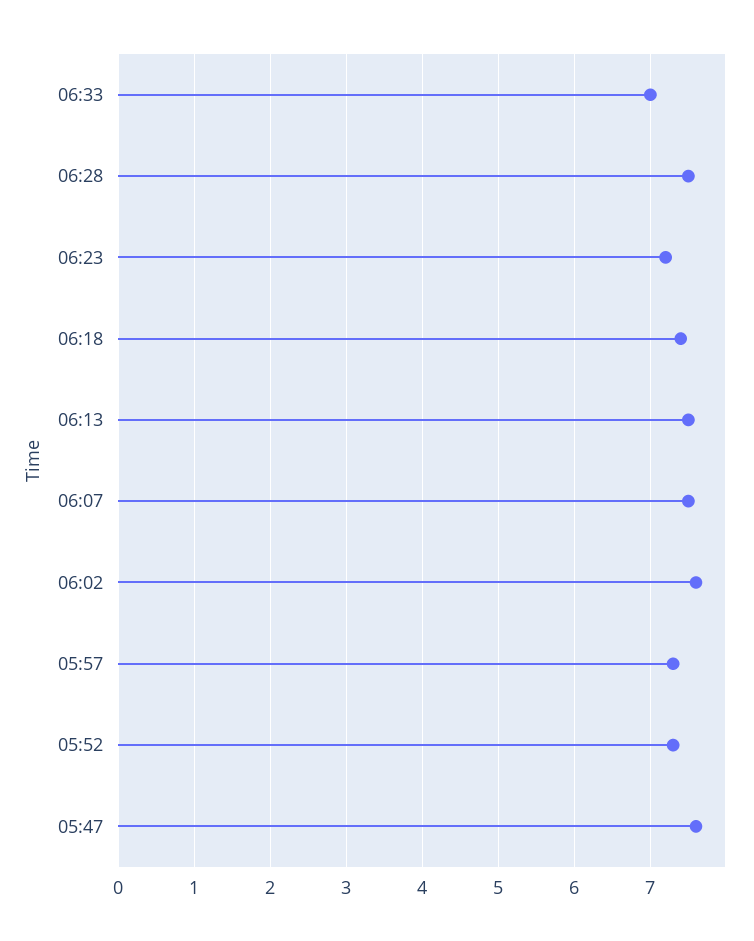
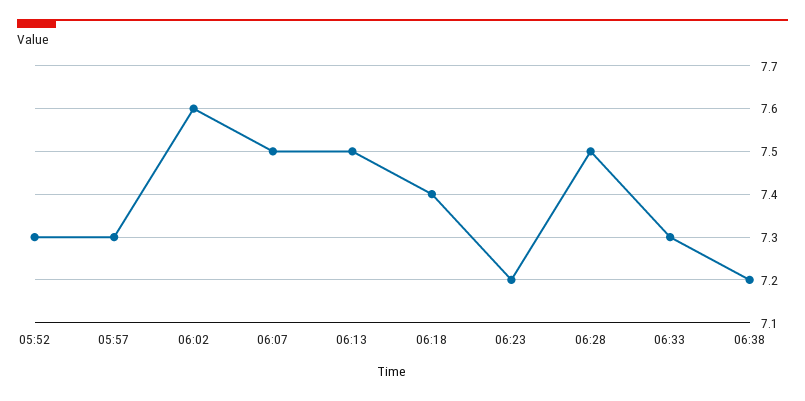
06:33: 7 -> 7.3
05:47: 7.6 -> none
06:38: none -> 7.2

